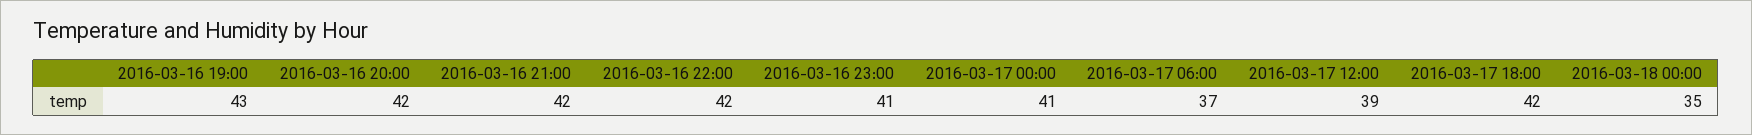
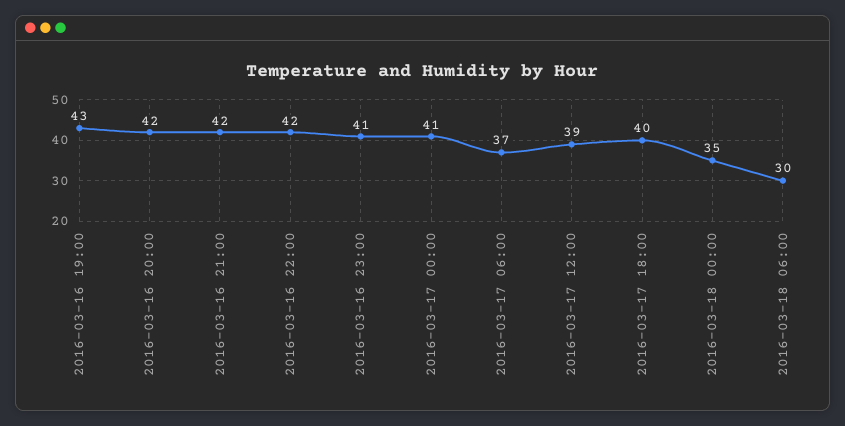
2016-03-17 18:00: 42 -> 40
2016-03-18 06:00: none -> 30

